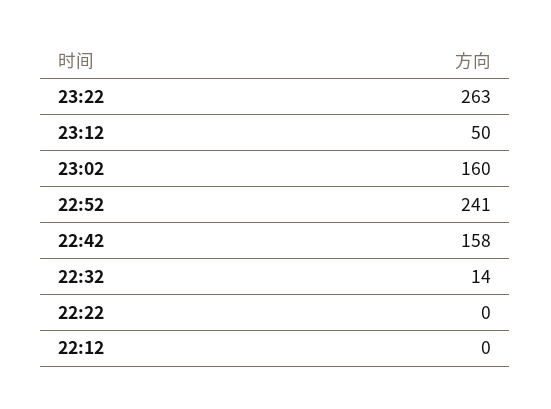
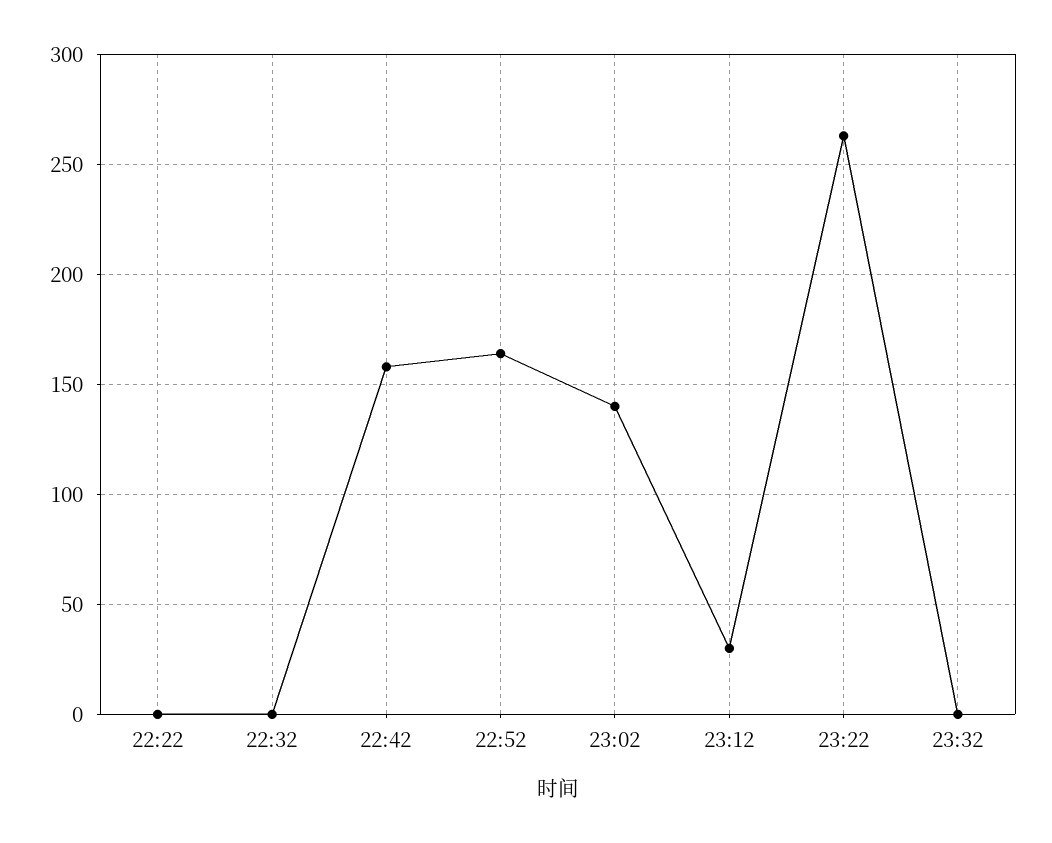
23:12: 50 -> 30
23:02: 160 -> 140
22:52: 241 -> 165
22:32: 14 -> 0
22:12: 0 -> none
23:32: none -> 0

